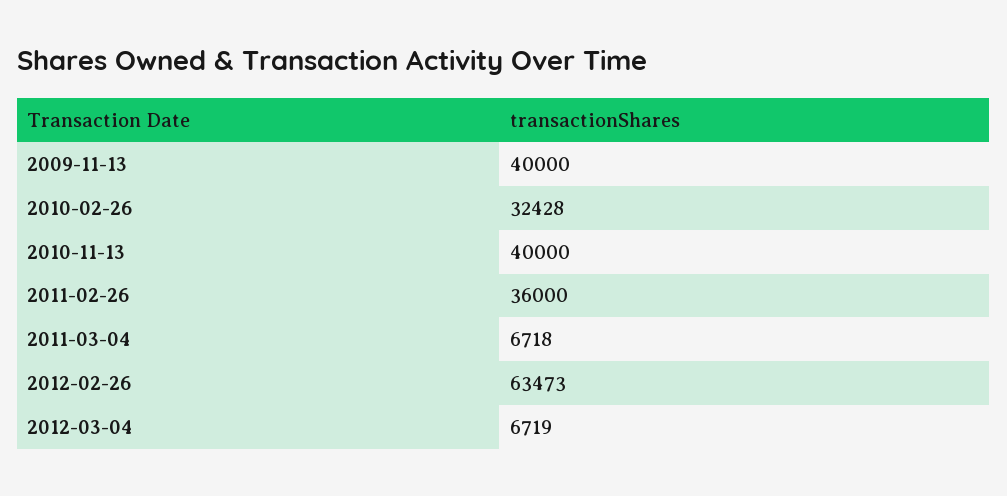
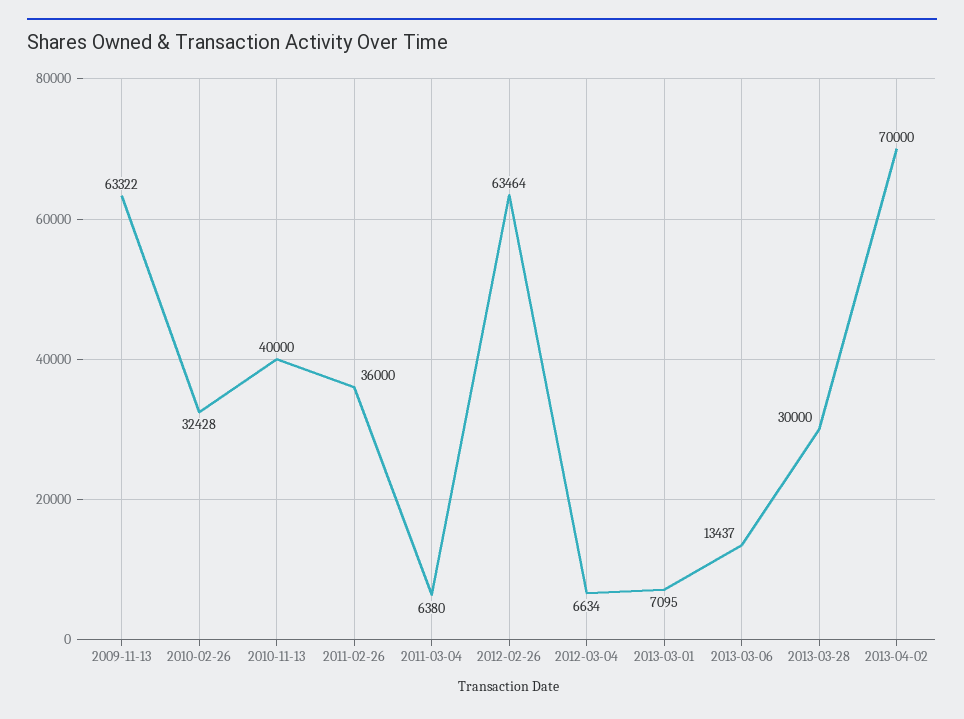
2009-11-13: 40000 -> 63322
2011-03-04: 6718 -> 6380
2012-02-26: 63473 -> 63464
2012-03-04: 6719 -> 6634
2013-03-01: none -> 7095
2013-03-06: none -> 13437
2013-03-28: none -> 30000
2013-04-02: none -> 70000

